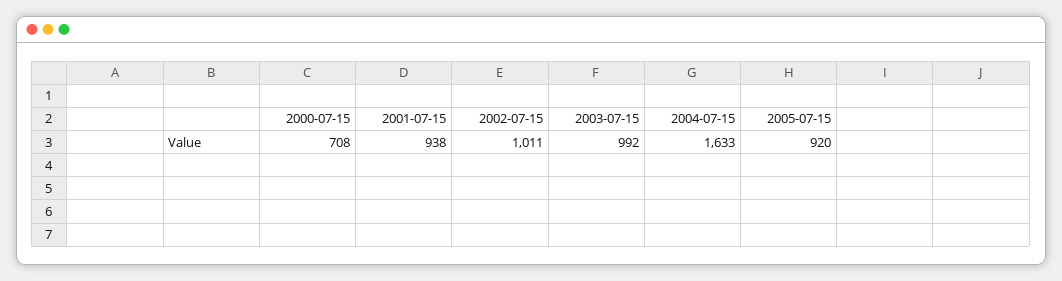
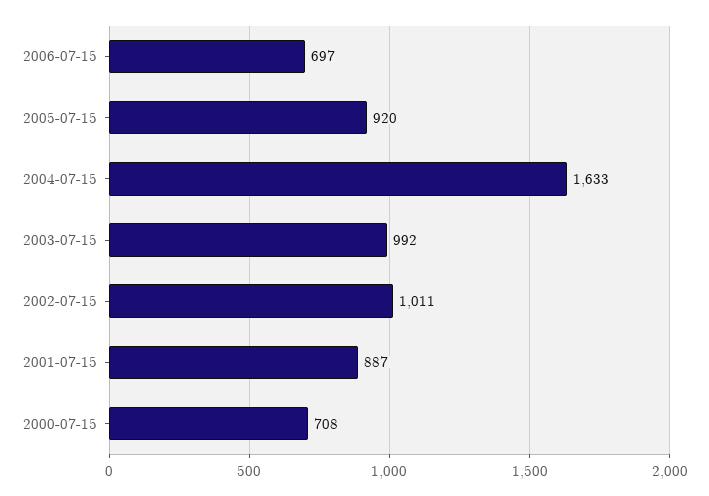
2001-07-15: 938 -> 887
2006-07-15: none -> 697

